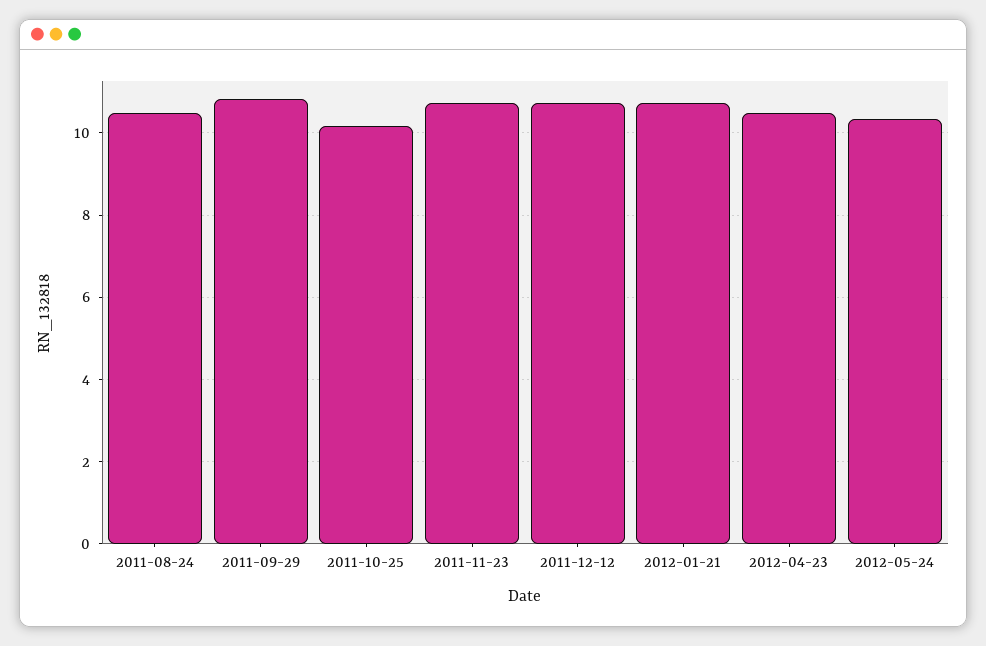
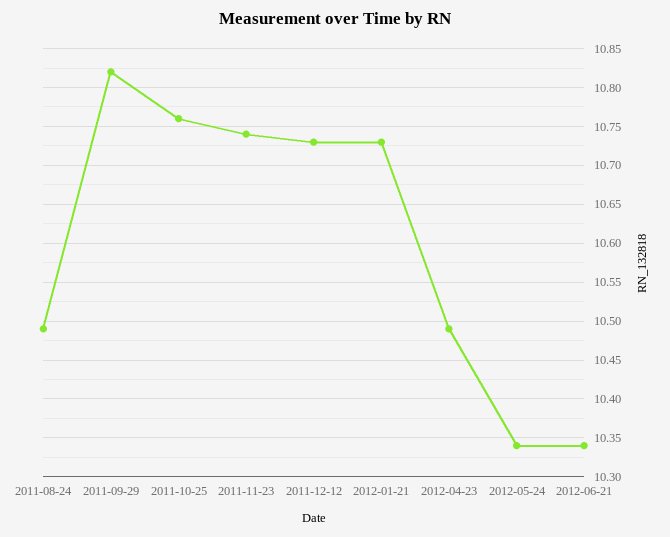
2011-10-25: 10.2 -> 10.76
2012-06-21: none -> 10.34

